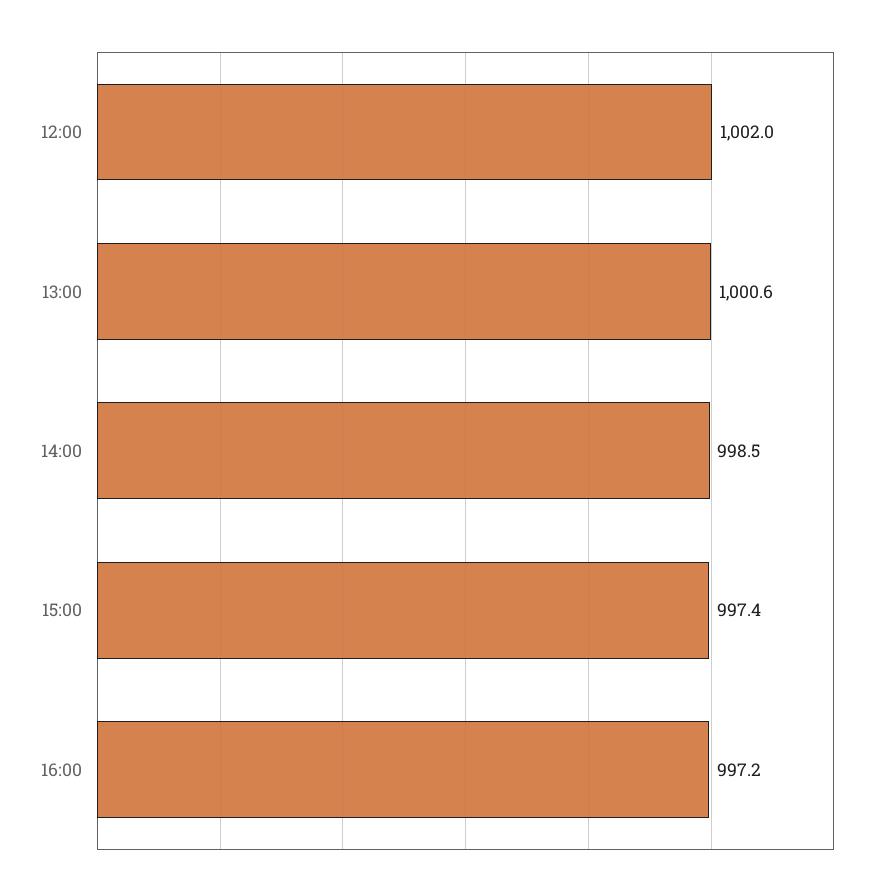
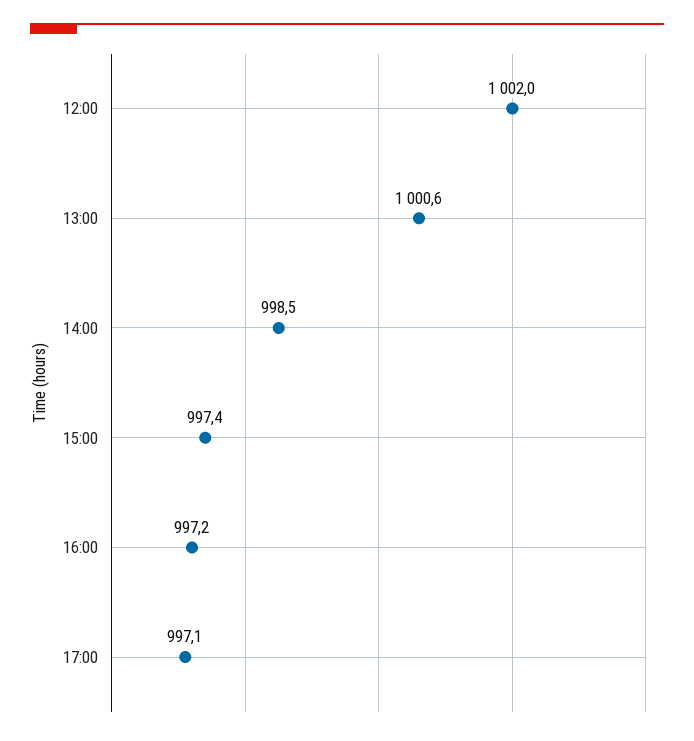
17:00: none -> 997.1

